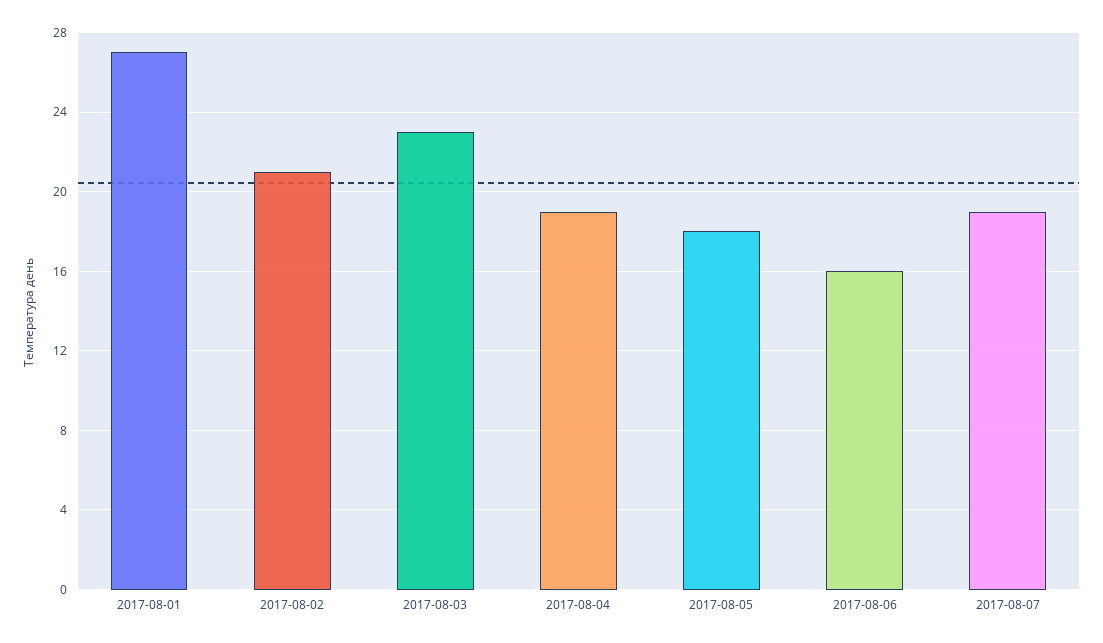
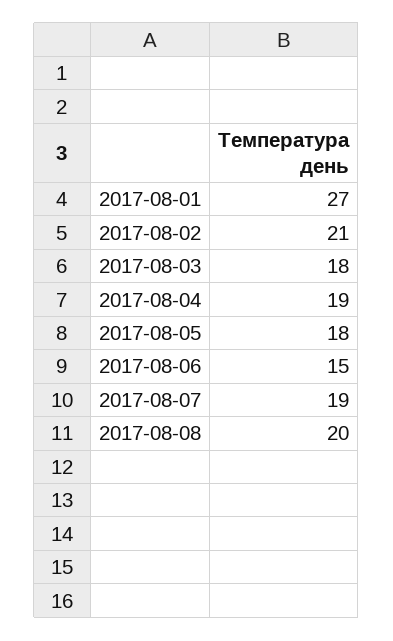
2017-08-03: 23 -> 18
2017-08-06: 16 -> 15
2017-08-08: none -> 20

